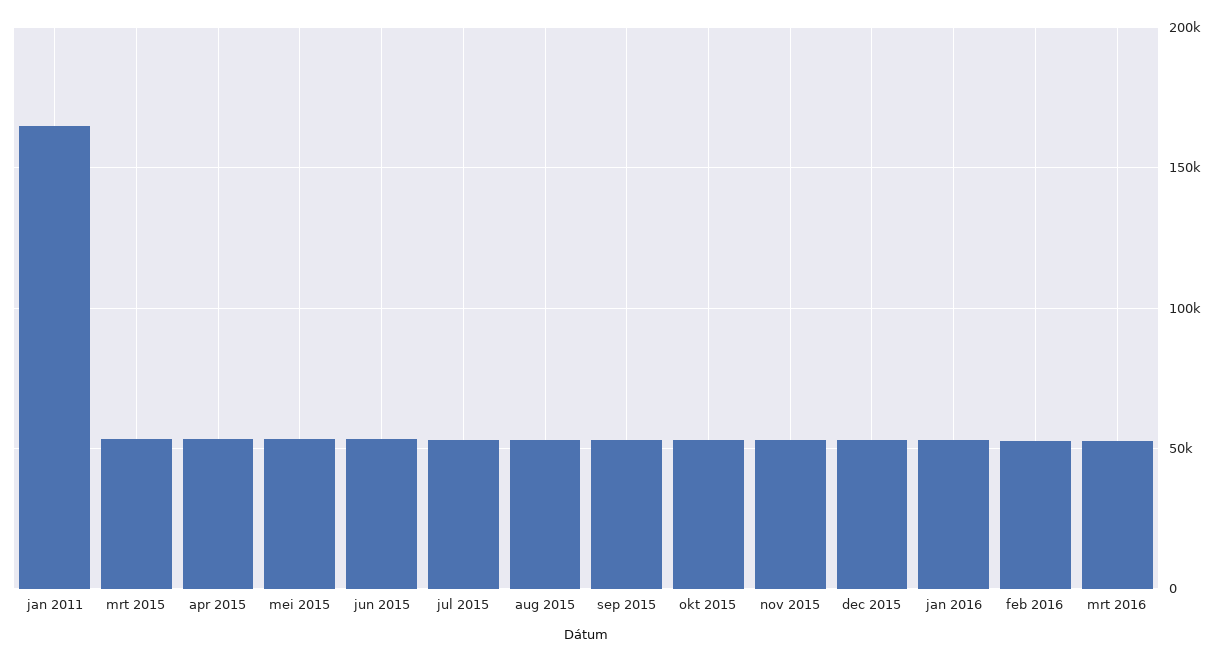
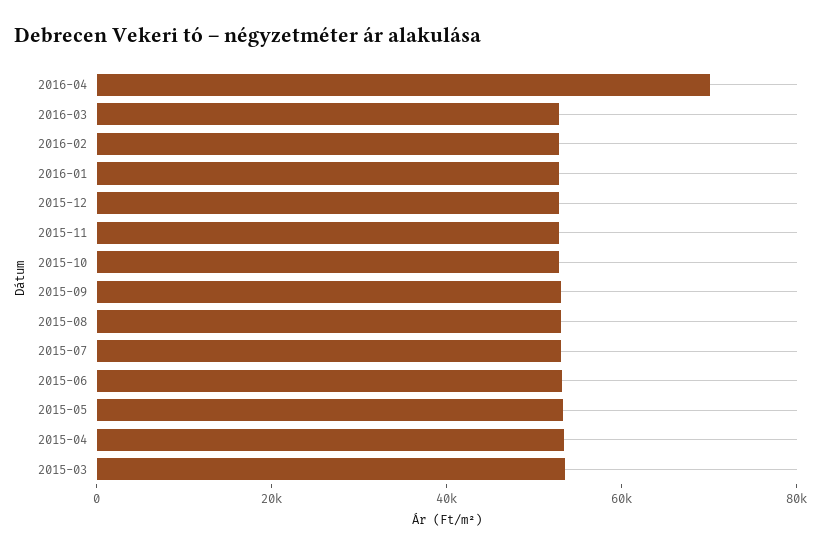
jan 2011: 165000 -> none
2016-04: none -> 70000

